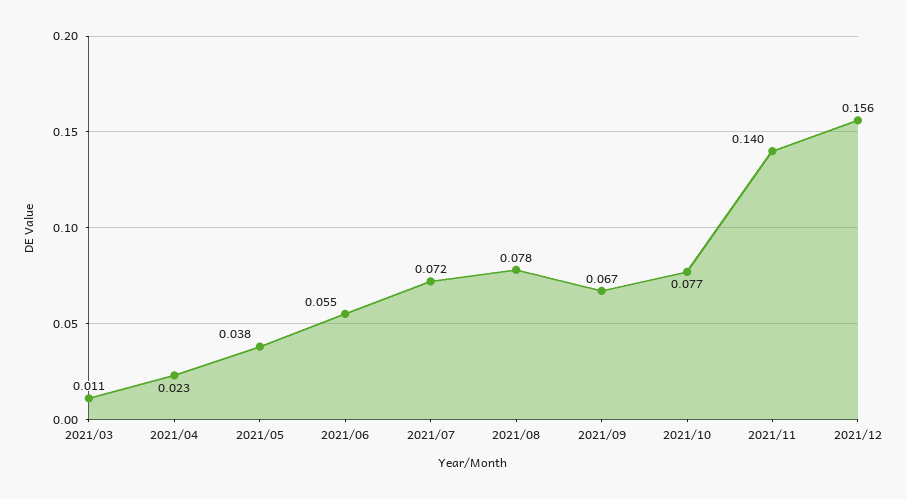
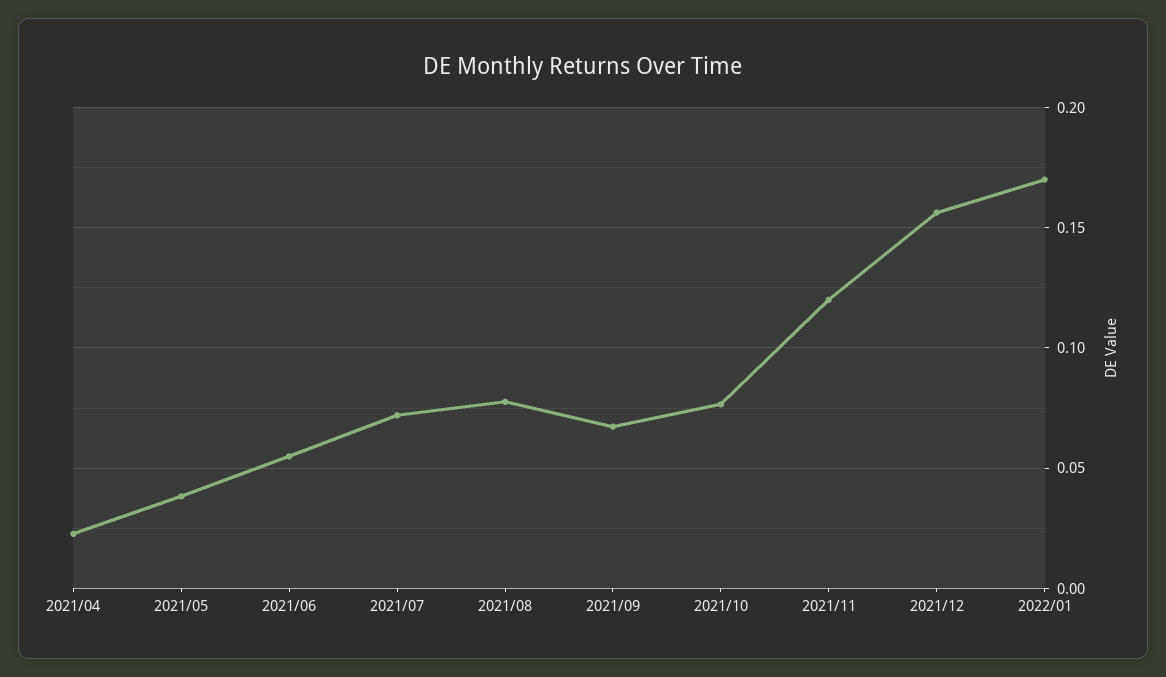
2021/03: 0.011 -> none
2021/11: 0.14 -> 0.12
2022/01: none -> 0.17

